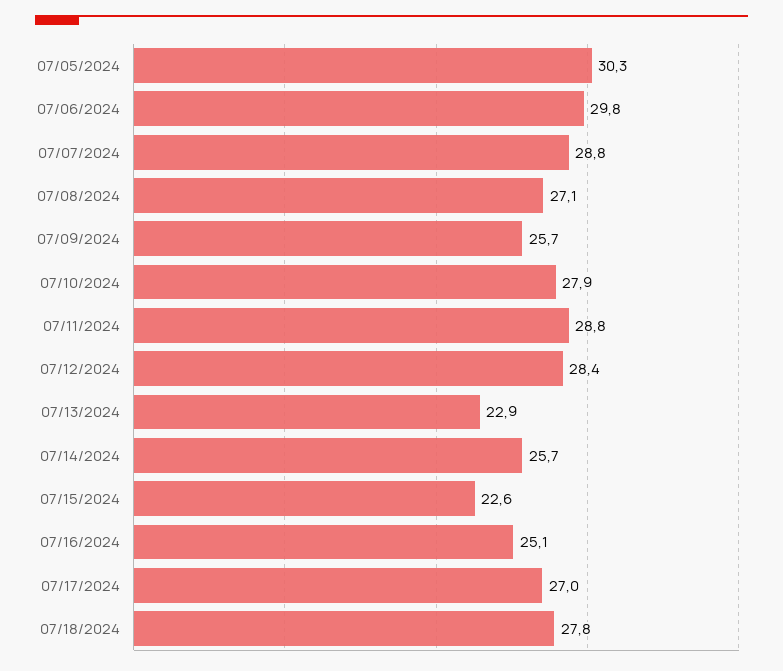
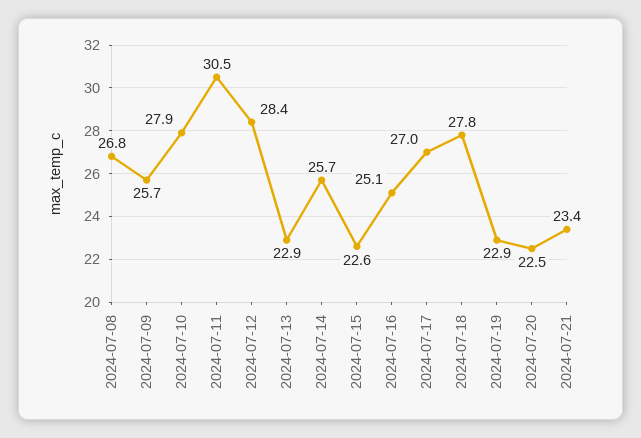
07/05/2024: 30.3 -> none
07/06/2024: 29.8 -> none
07/07/2024: 28.8 -> none
07/08/2024: 27.1 -> 26.8
07/11/2024: 28.8 -> 30.5
2024-07-19: none -> 22.9
2024-07-20: none -> 22.5
2024-07-21: none -> 23.4

